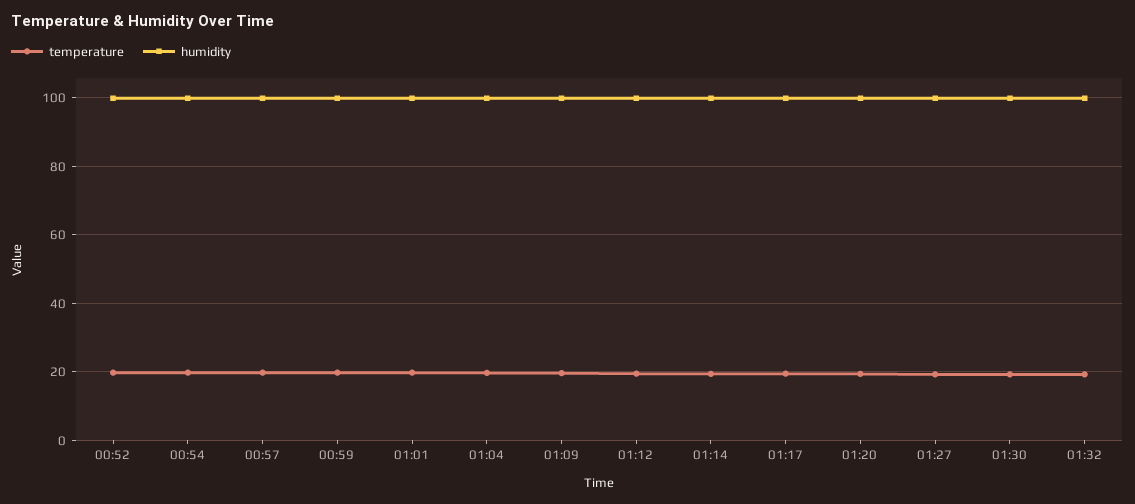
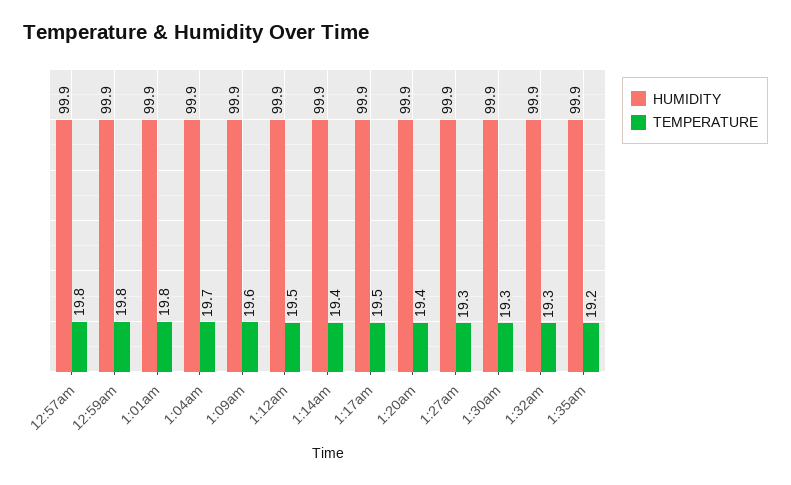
temperature, 00:52: 20 -> none
humidity, 00:52: 100 -> none
temperature, 00:54: 20 -> none
humidity, 00:54: 100 -> none
humidity, 1:35am: none -> 99.9
temperature, 1:35am: none -> 19.2

